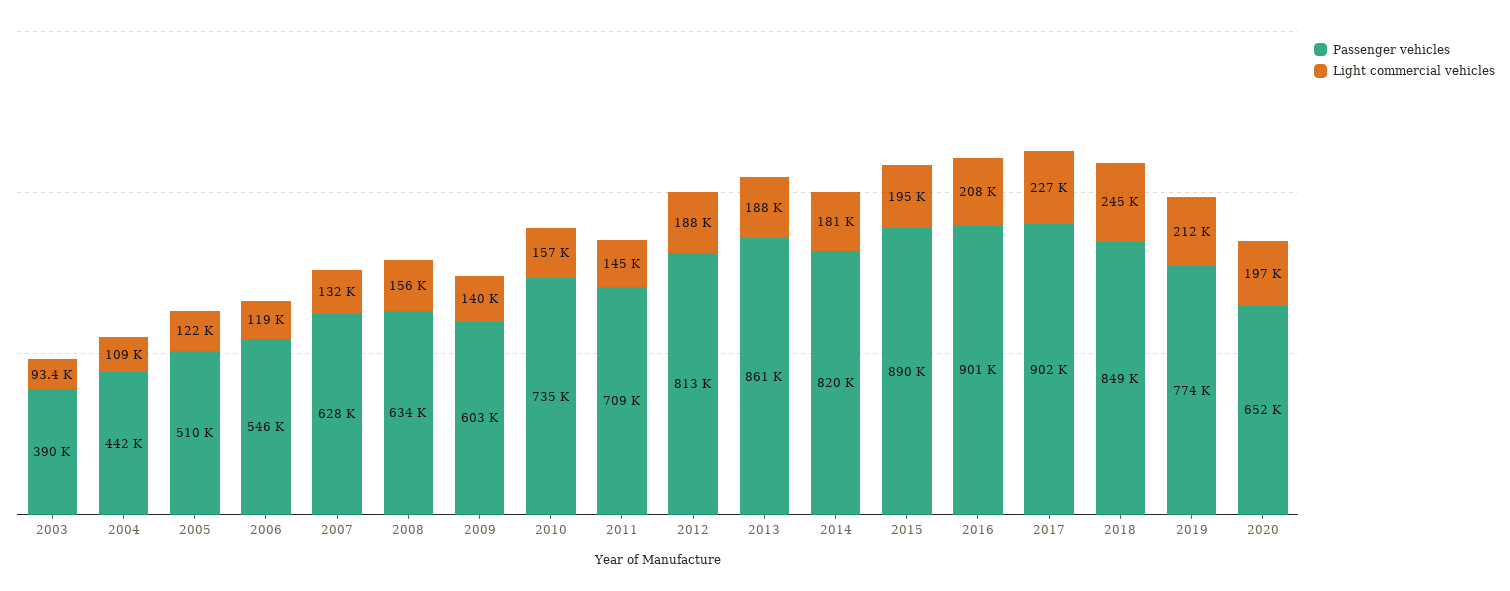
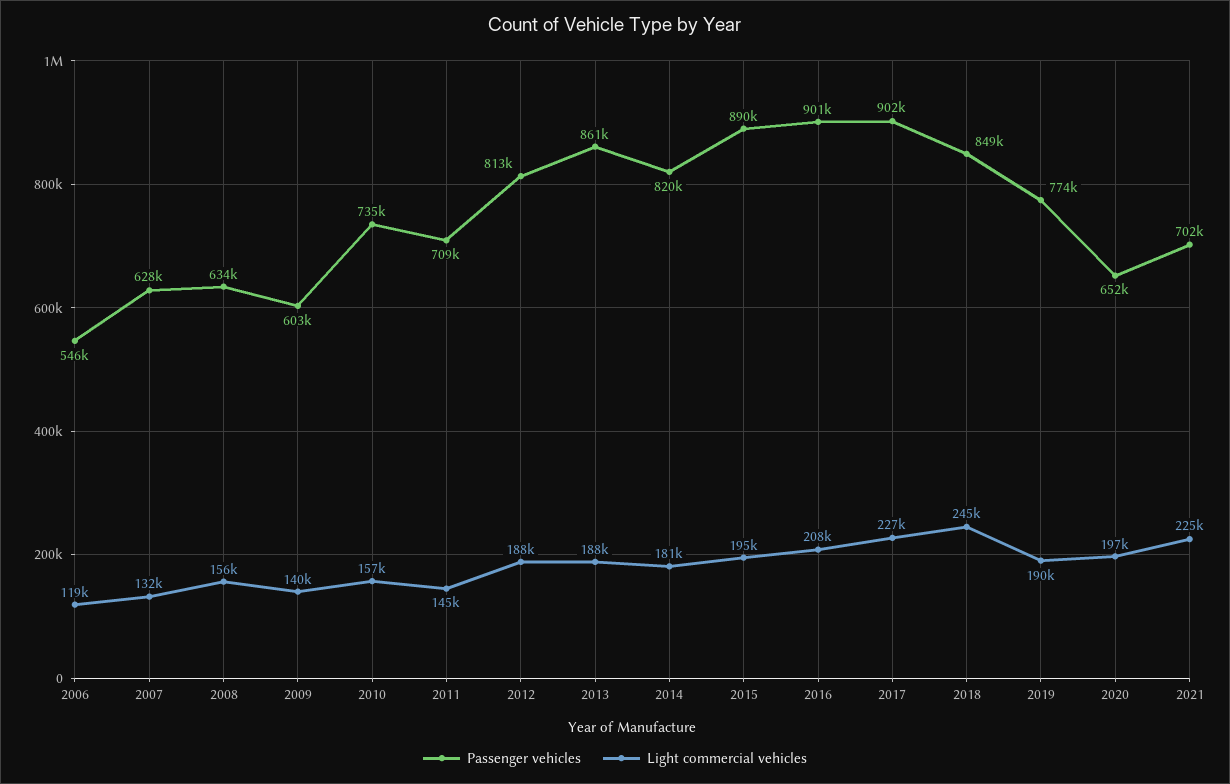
Passenger vehicles, 2003: 390000 -> none
Light commercial vehicles, 2003: 93400 -> none
Passenger vehicles, 2004: 442000 -> none
Light commercial vehicles, 2004: 109000 -> none
Passenger vehicles, 2005: 510000 -> none
Light commercial vehicles, 2005: 122000 -> none
Light commercial vehicles, 2019: 212000 -> 190000
Passenger vehicles, 2021: none -> 702000
Light commercial vehicles, 2021: none -> 225000

